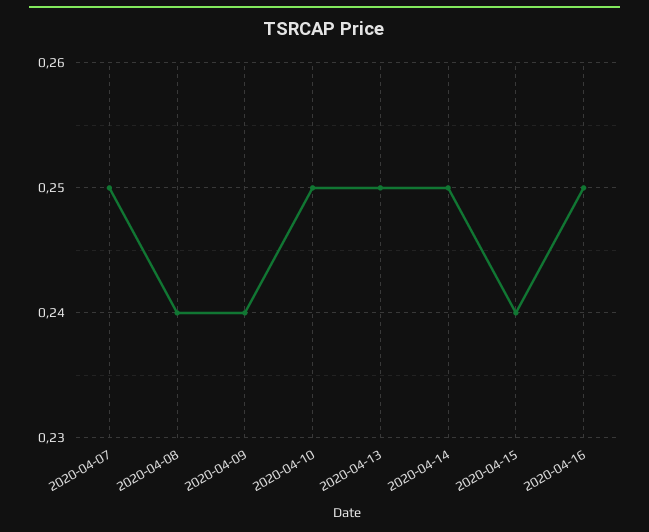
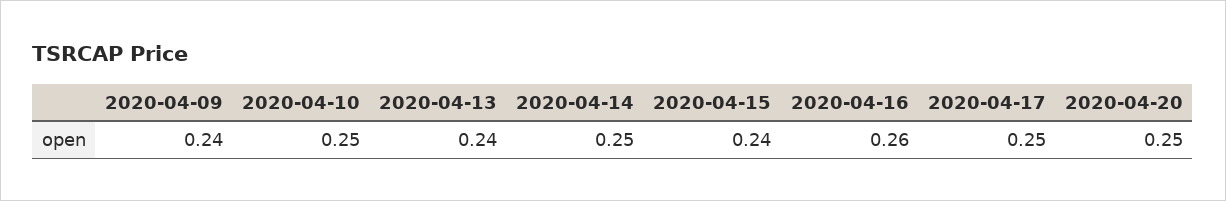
2020-04-07: 0.25 -> none
2020-04-08: 0.24 -> none
2020-04-13: 0.25 -> 0.24
2020-04-16: 0.25 -> 0.26
2020-04-17: none -> 0.25
2020-04-20: none -> 0.25

